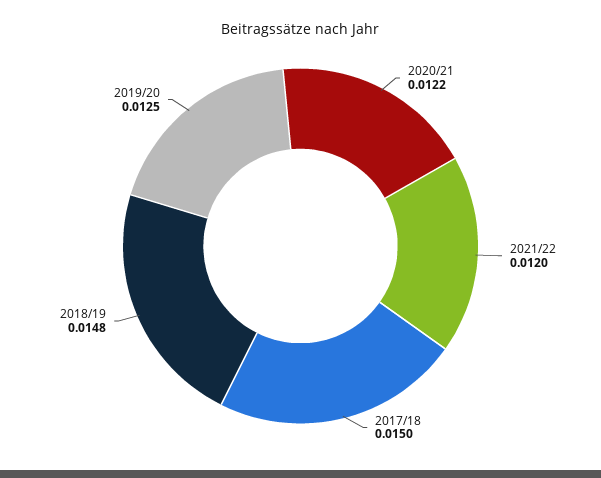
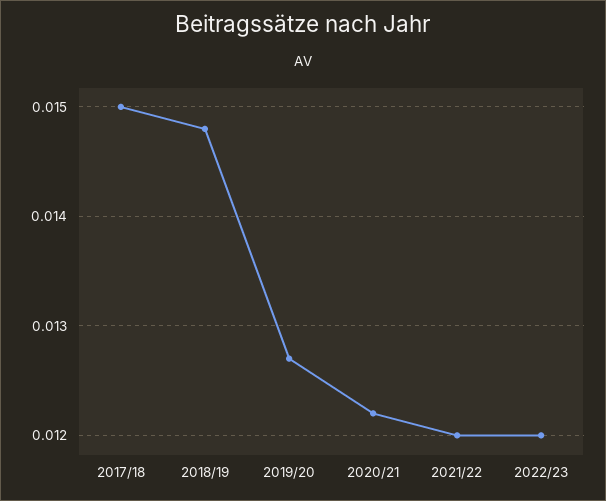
2019/20: 0.0125 -> 0.0127
2022/23: none -> 0.012

